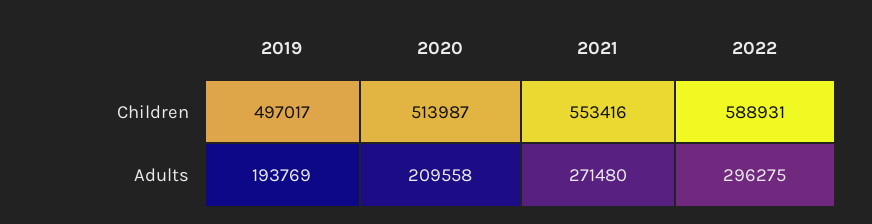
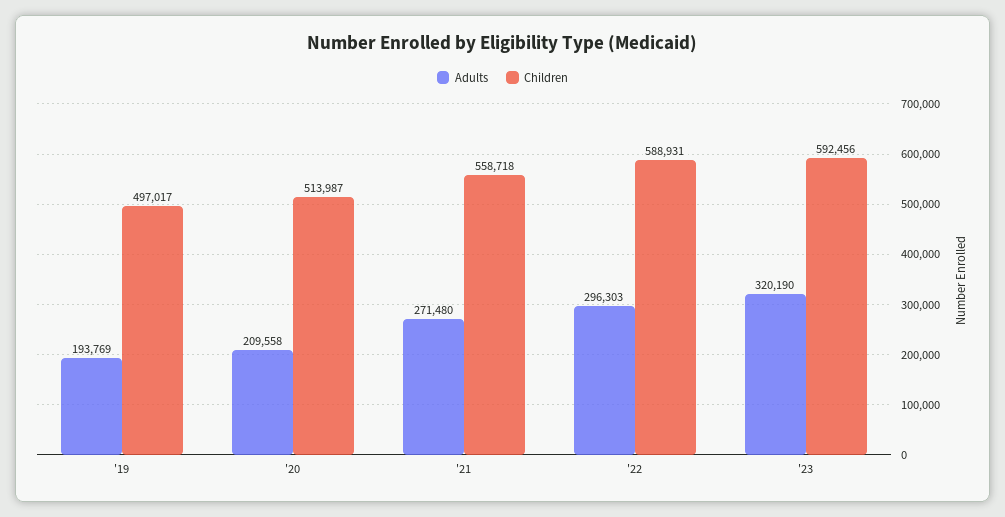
Children, 2021: 553416 -> 558718
Adults, 2022: 296275 -> 296303
Adults, '23: none -> 320190
Children, '23: none -> 592456

